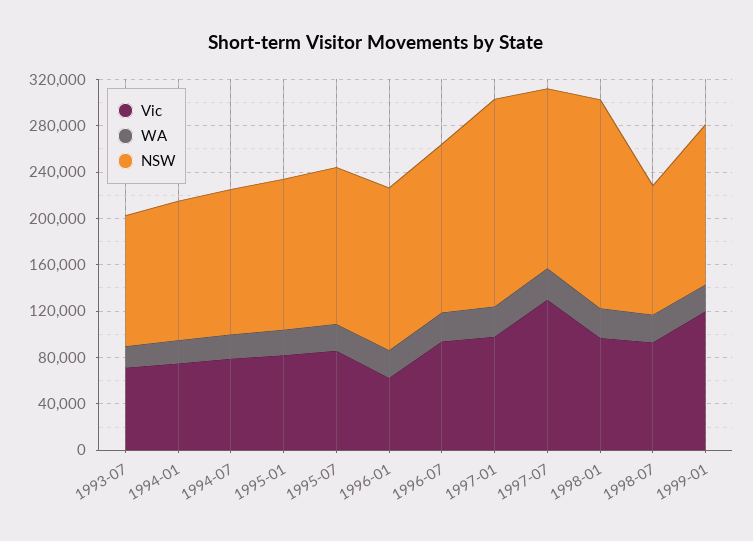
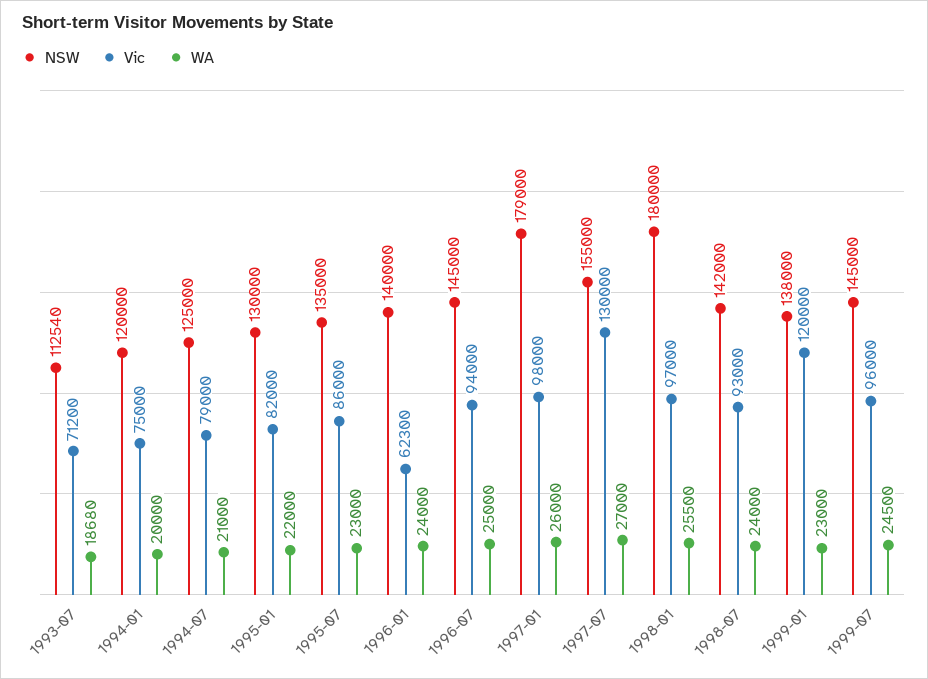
NSW, 1998-07: 110000 -> 142000
NSW, 1999-07: none -> 145000
Vic, 1999-07: none -> 96000
WA, 1999-07: none -> 24500

